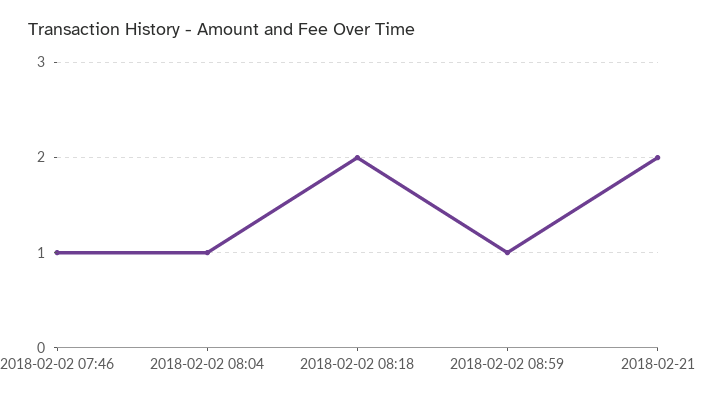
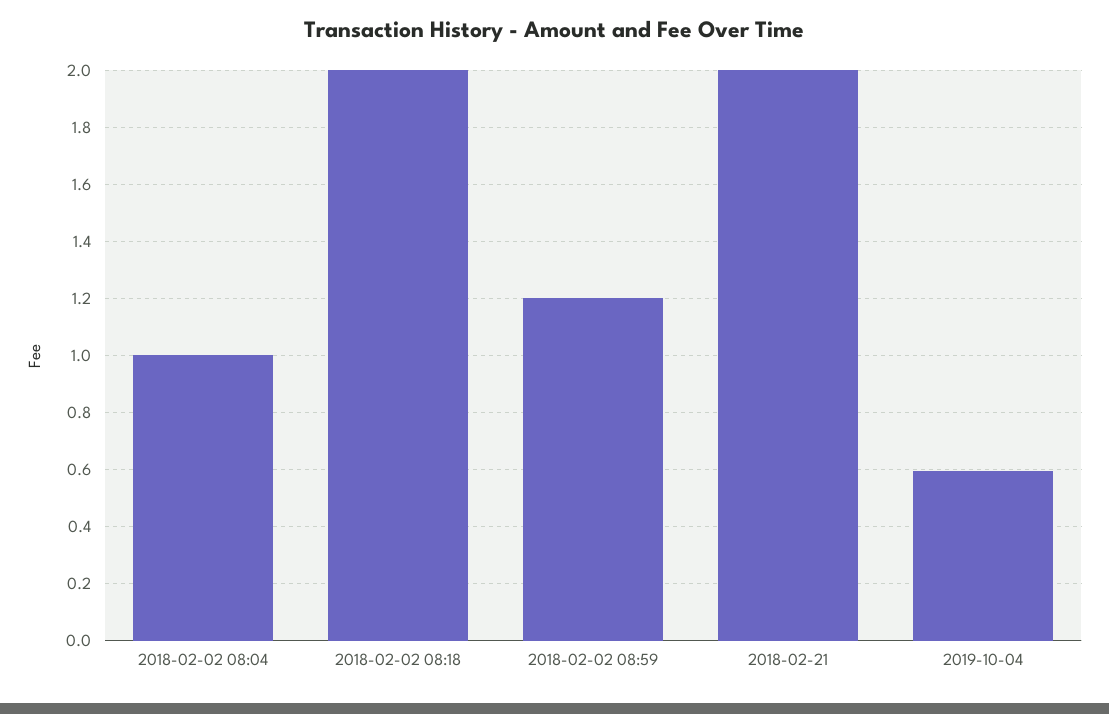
2018-02-02 07:46: 1 -> none
2018-02-02 08:59: 1 -> 1.2
2019-10-04: none -> 0.6

